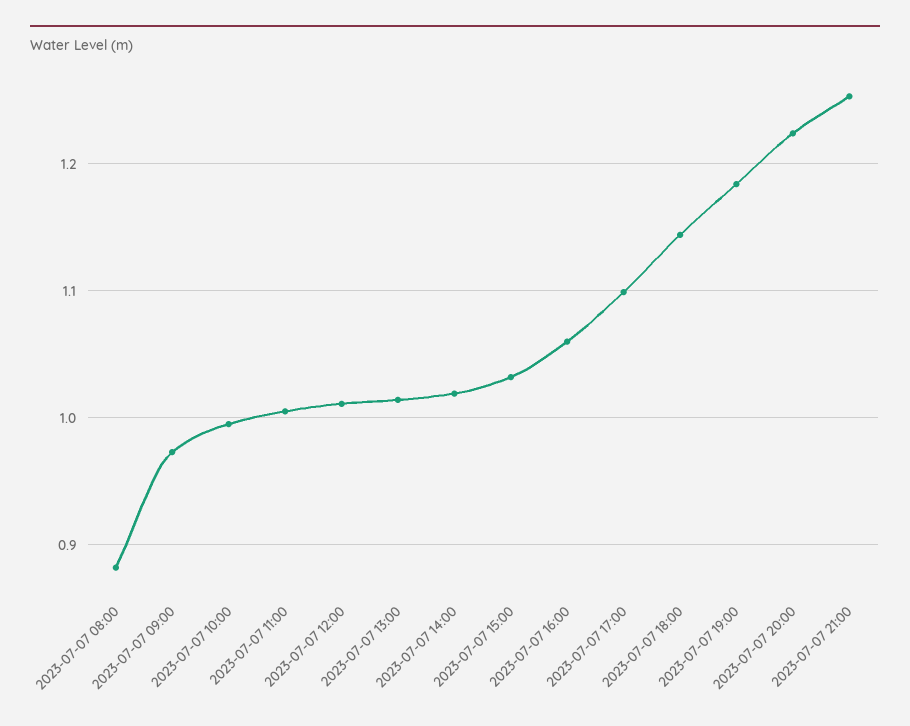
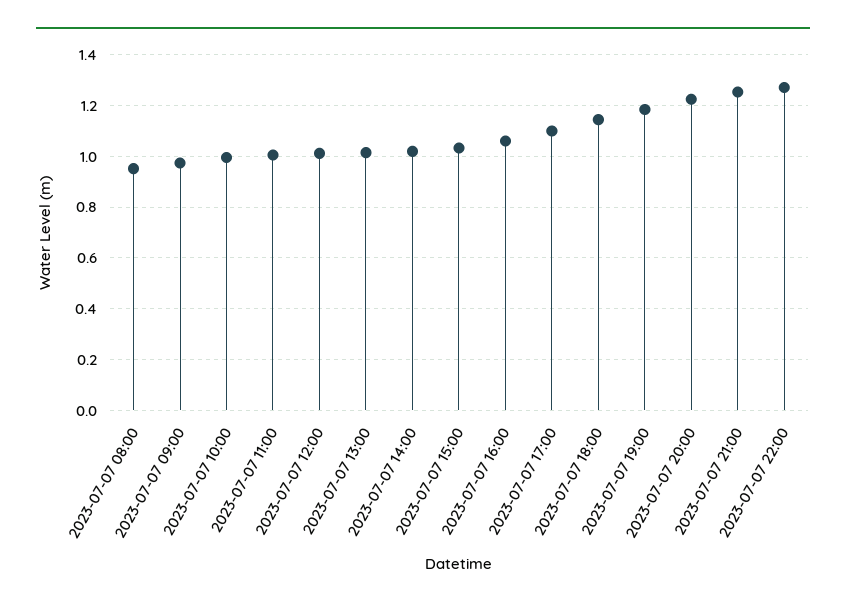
2023-07-07 08:00: 0.88 -> 0.95
2023-07-07 22:00: none -> 1.275

